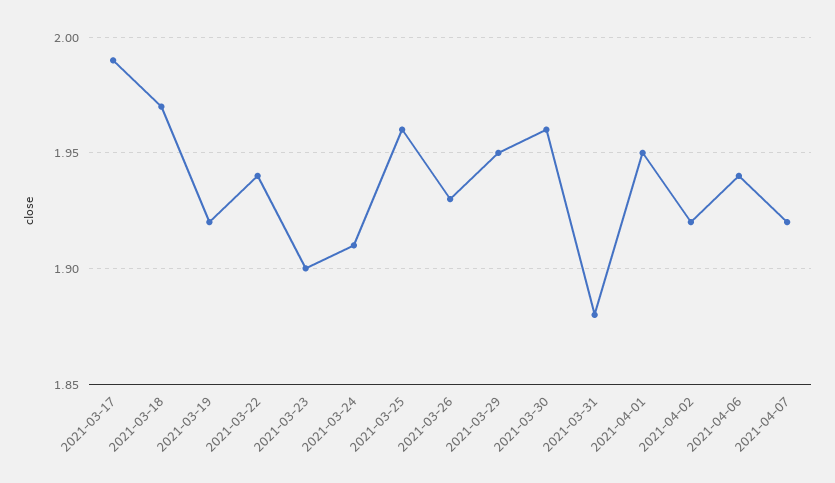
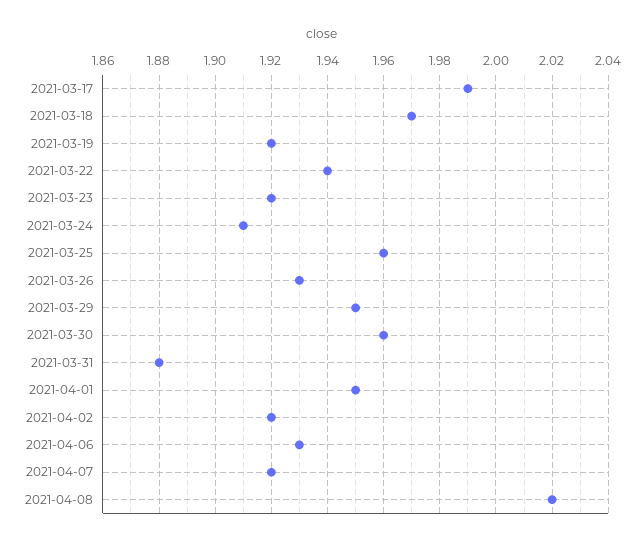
2021-03-23: 1.9 -> 1.92
2021-04-06: 1.94 -> 1.93
2021-04-08: none -> 2.02

